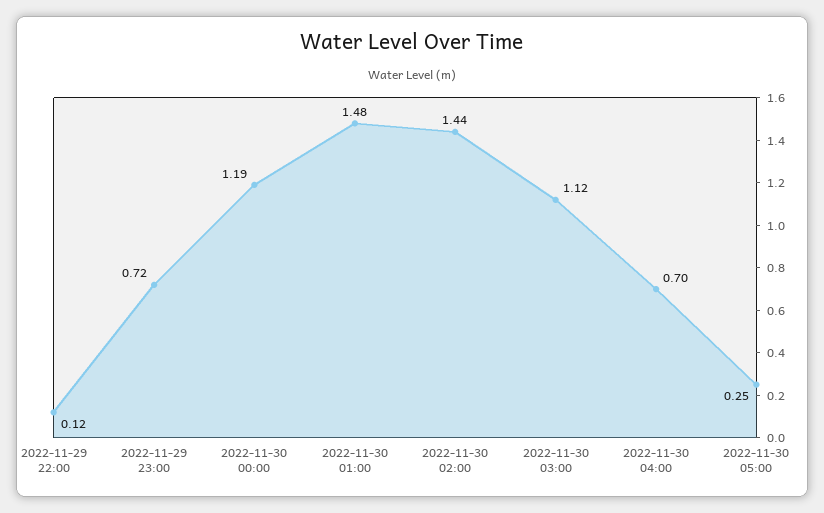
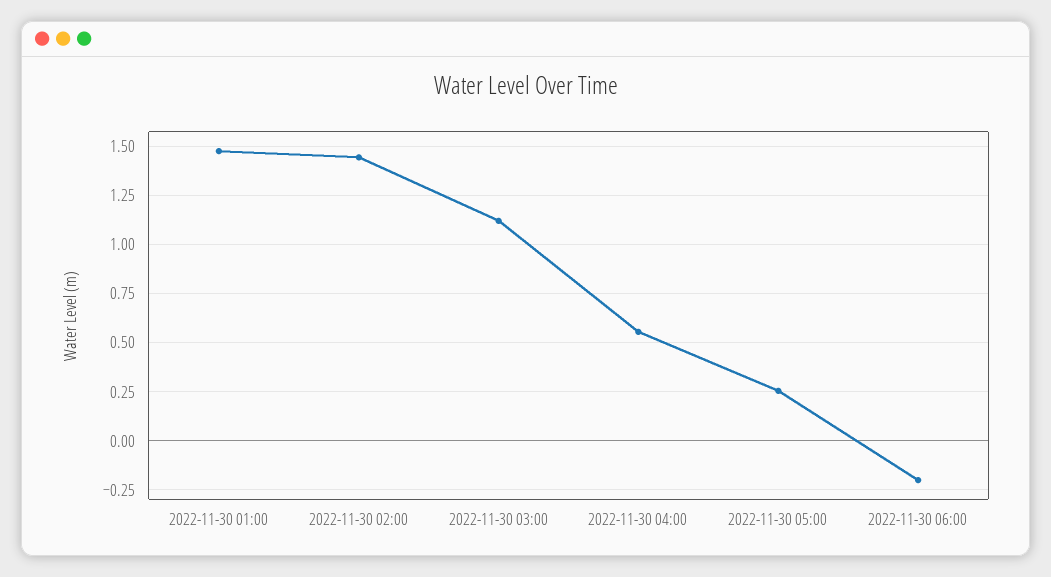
2022-11-29 22:00: 0.12 -> none
2022-11-29 23:00: 0.72 -> none
2022-11-30 00:00: 1.19 -> none
2022-11-30 04:00: 0.7 -> 0.55
2022-11-30 06:00: none -> -0.2

